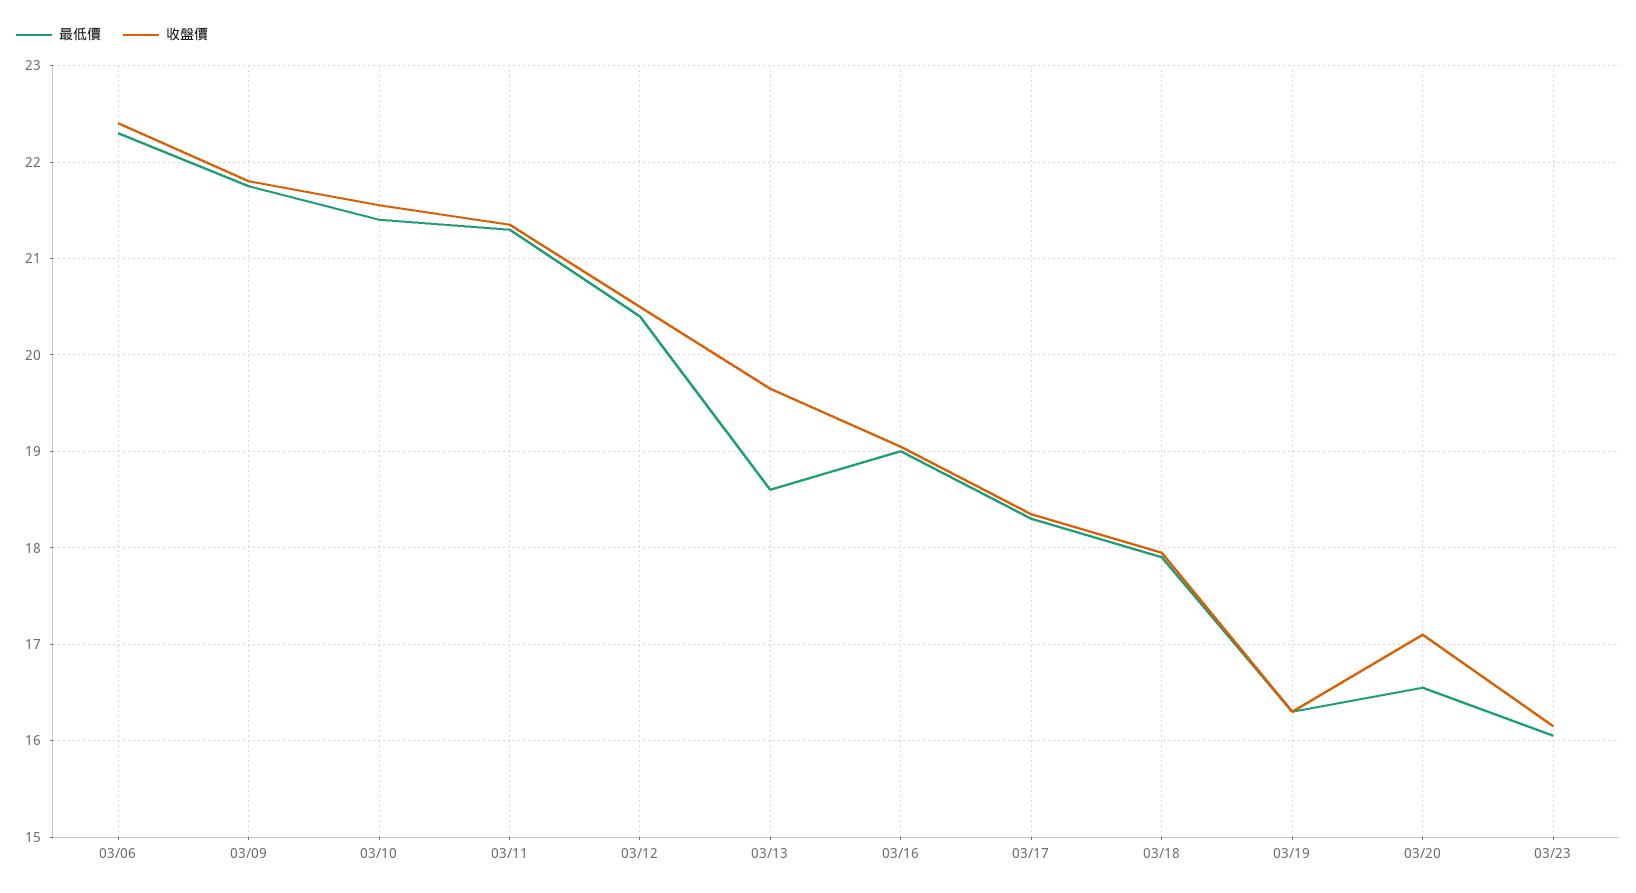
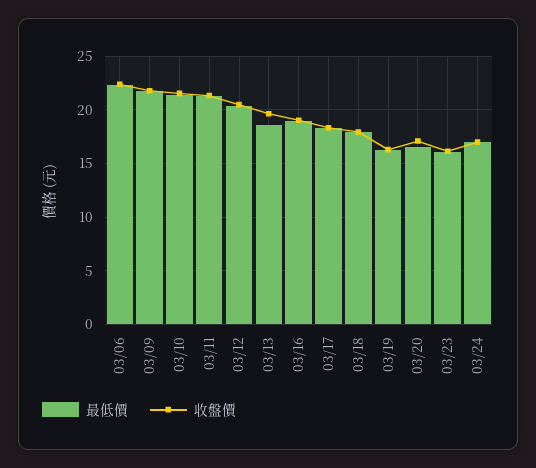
最低價, 03/24: none -> 17
收盤價, 03/24: none -> 17

